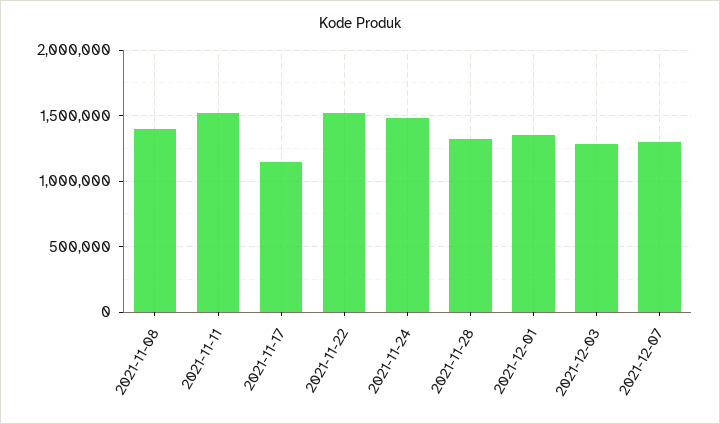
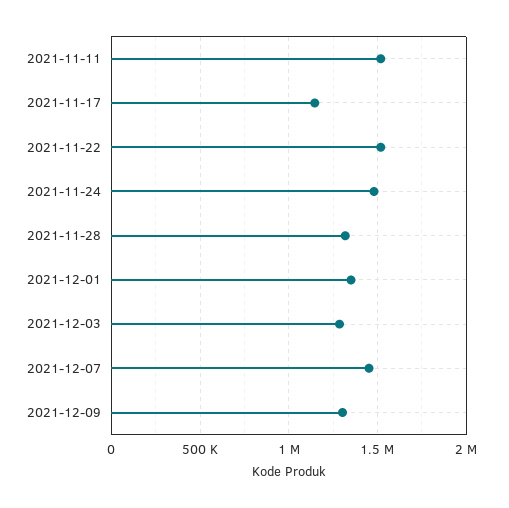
2021-11-08: 1400000 -> none
2021-12-07: 1300000 -> 1450000
2021-12-09: none -> 1300000

